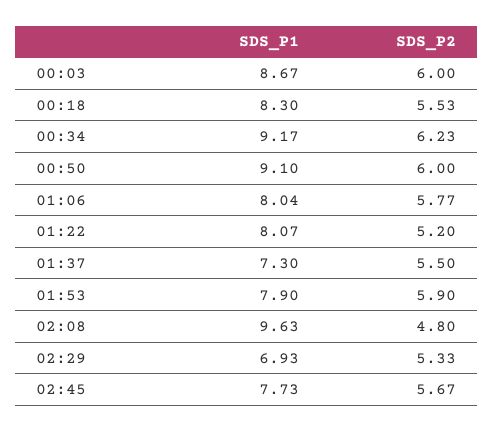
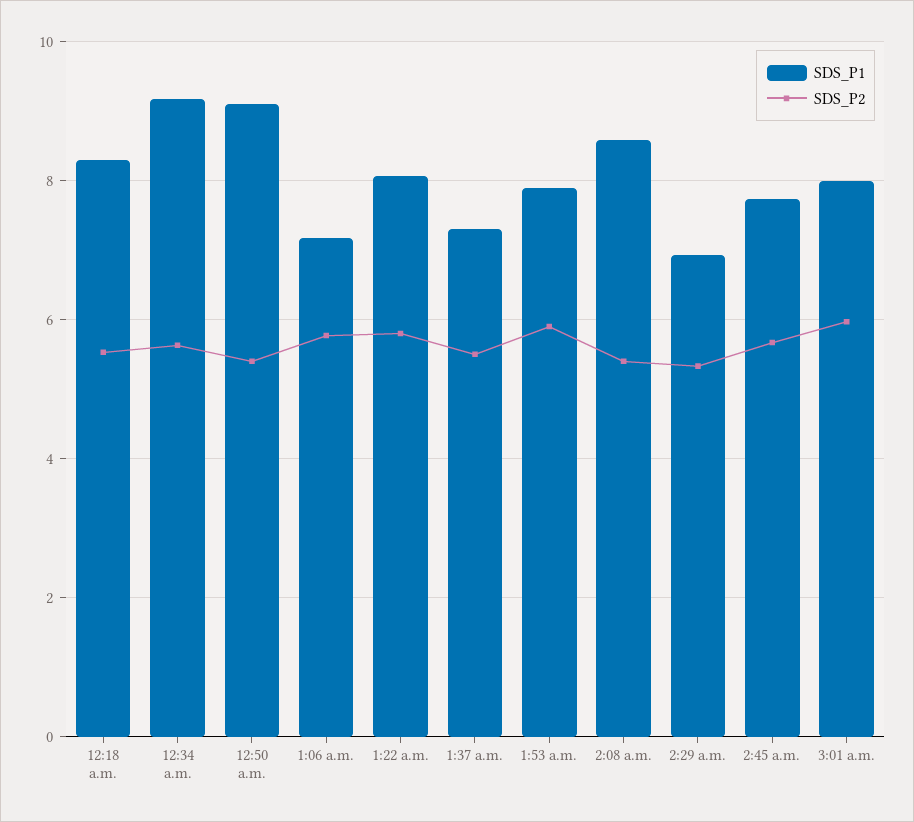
SDS_P1, 00:03: 8.67 -> none
SDS_P2, 00:03: 6 -> none
SDS_P2, 00:34: 6.23 -> 5.6
SDS_P2, 00:50: 6 -> 5.4
SDS_P1, 01:06: 8.04 -> 7.2
SDS_P2, 01:22: 5.2 -> 5.8
SDS_P1, 02:08: 9.63 -> 8.6
SDS_P2, 02:08: 4.8 -> 5.4
SDS_P1, 3:01 a.m.: none -> 8
SDS_P2, 3:01 a.m.: none -> 6

